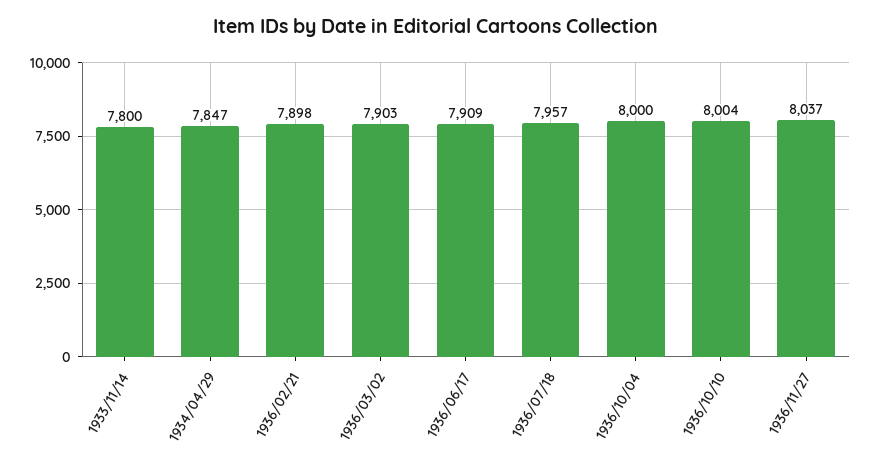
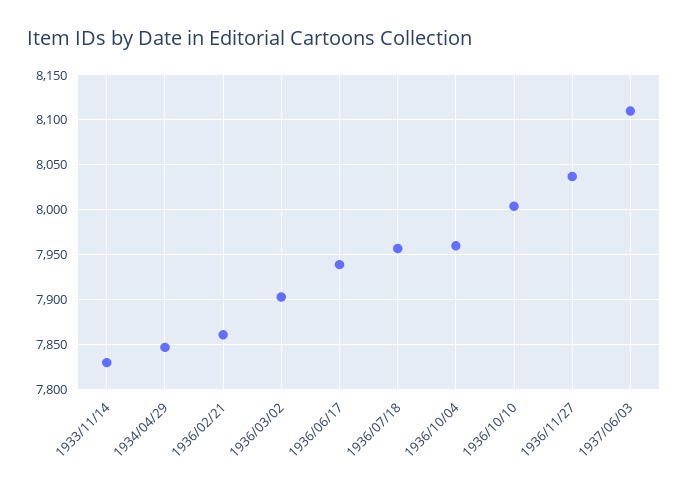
1933/11/14: 7800 -> 7830
1936/02/21: 7898 -> 7860
1936/06/17: 7909 -> 7940
1936/10/04: 8000 -> 7960
1937/06/03: none -> 8110

